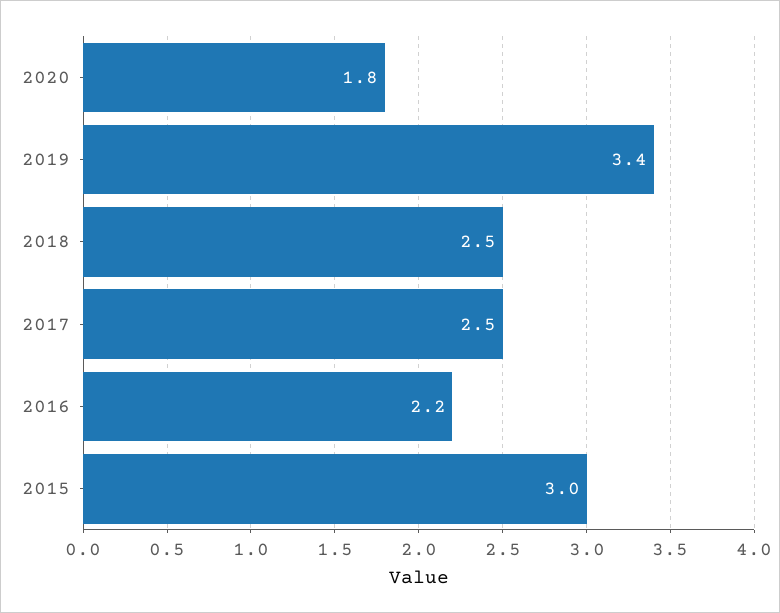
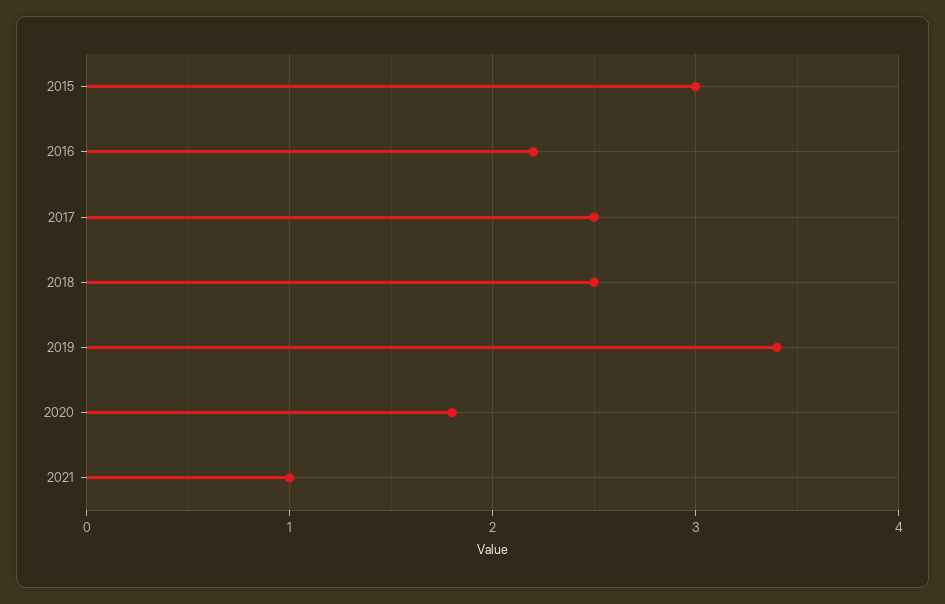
2021: none -> 1

